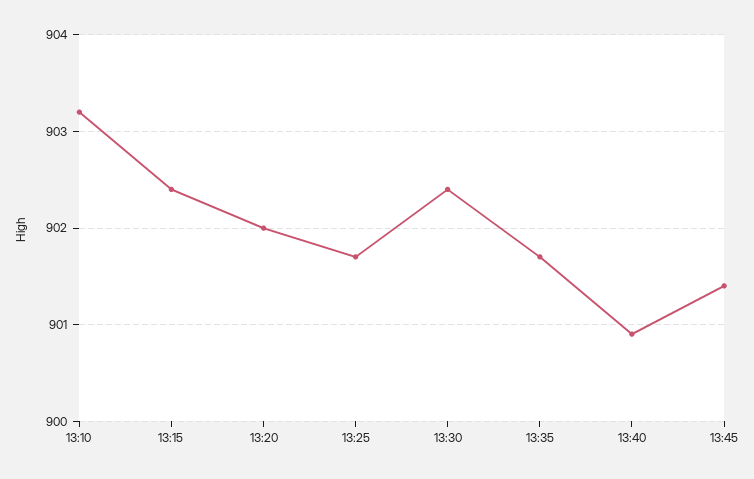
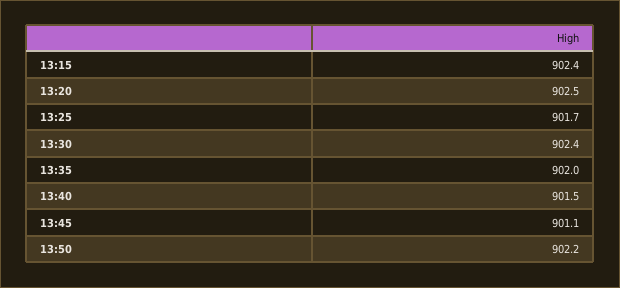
13:10: 903.2 -> none
13:20: 902 -> 902.5
13:35: 901.7 -> 902
13:40: 900.9 -> 901.5
13:45: 901.4 -> 901.1
13:50: none -> 902.2

